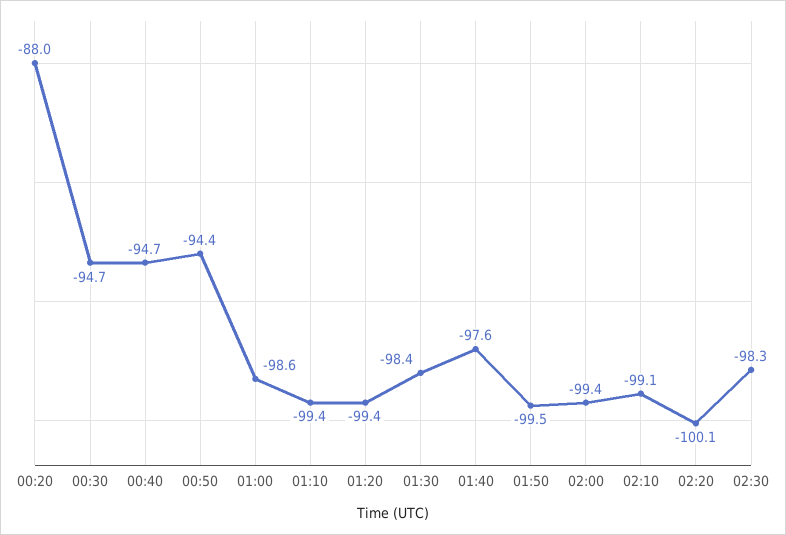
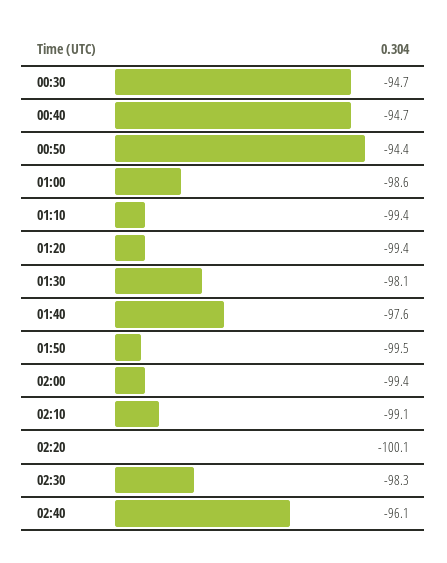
00:20: -88 -> none
01:30: -98.4 -> -98.1
02:40: none -> -96.1

